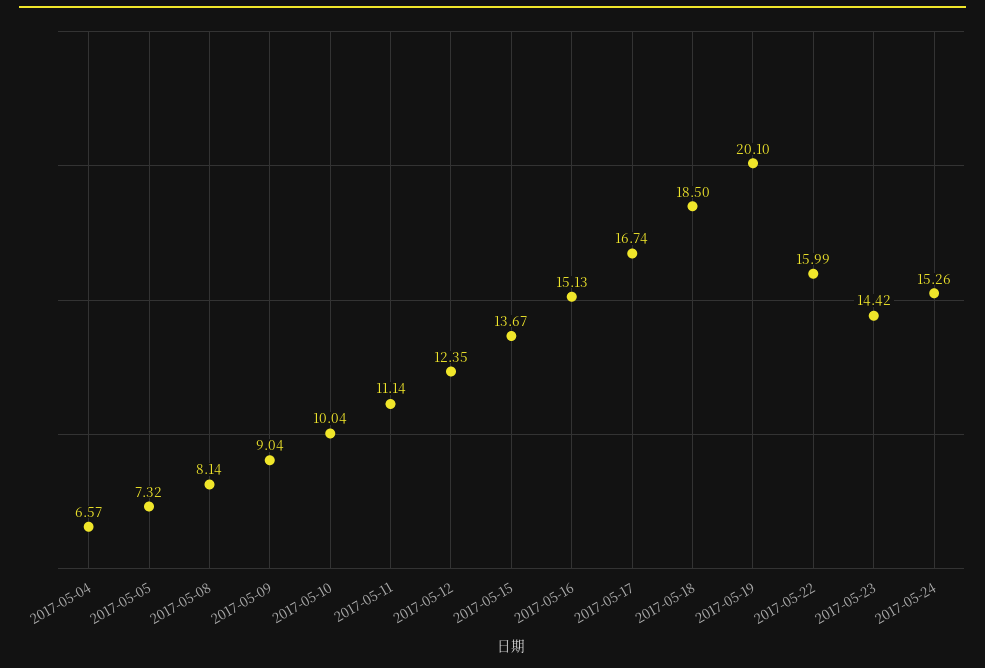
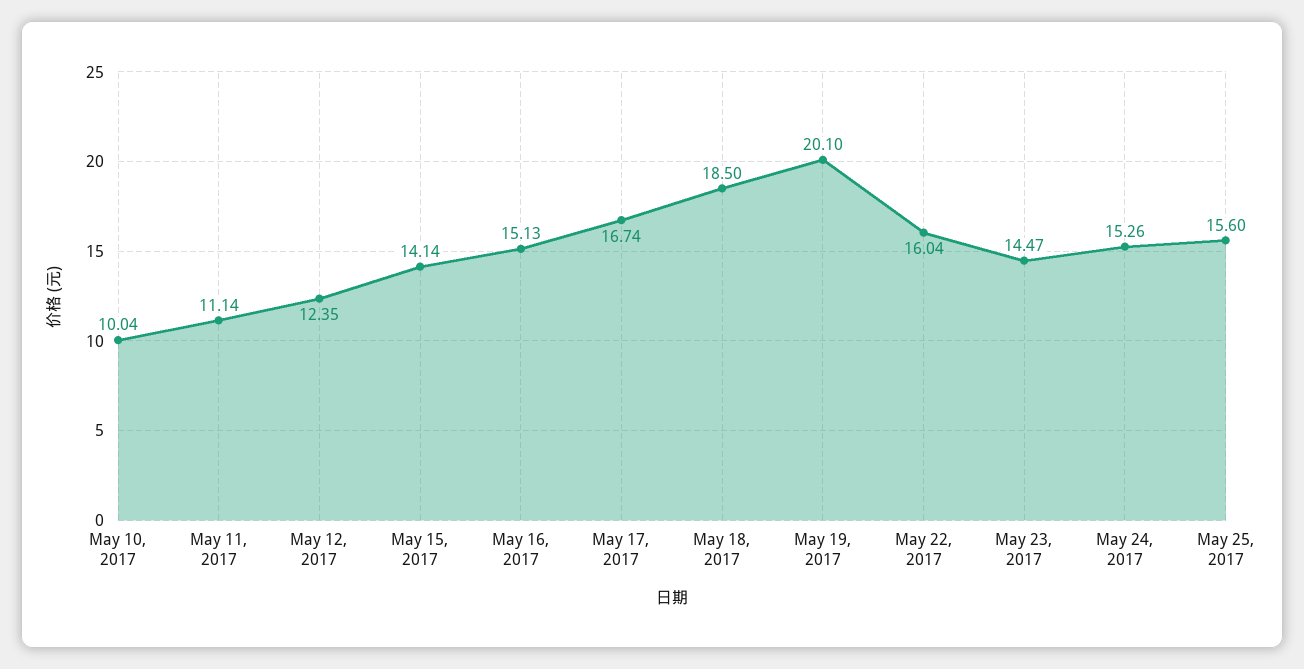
2017-05-04: 6.57 -> none
2017-05-05: 7.32 -> none
2017-05-08: 8.14 -> none
2017-05-09: 9.04 -> none
2017-05-15: 13.67 -> 14.14
2017-05-22: 15.99 -> 16.04
2017-05-23: 14.42 -> 14.47
May 25, 2017: none -> 15.6

